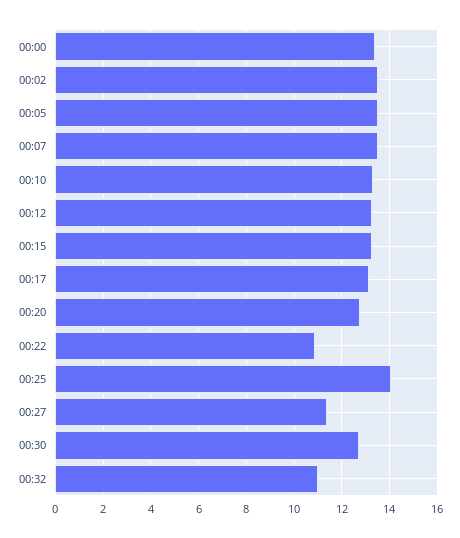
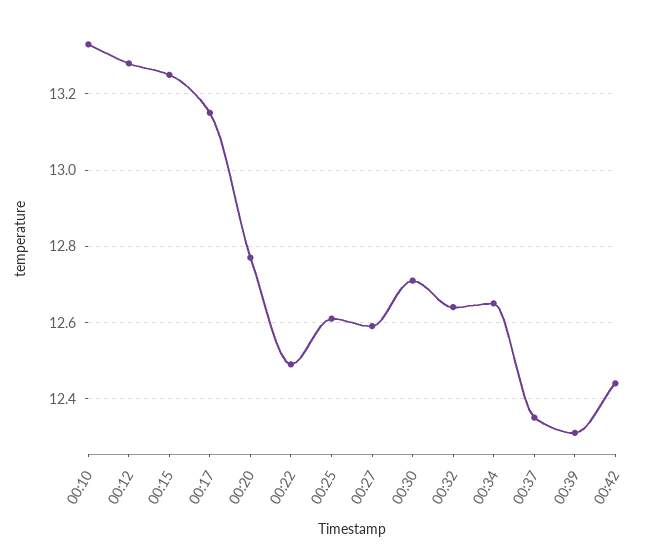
00:00: 13.5 -> none
00:02: 13.5 -> none
00:05: 13.5 -> none
00:07: 13.5 -> none
00:22: 11 -> 12.5
00:25: 14 -> 12.6
00:27: 11.5 -> 12.6
00:32: 11 -> 12.65
00:34: none -> 12.65
00:37: none -> 12.35
00:39: none -> 12.3
00:42: none -> 12.45

